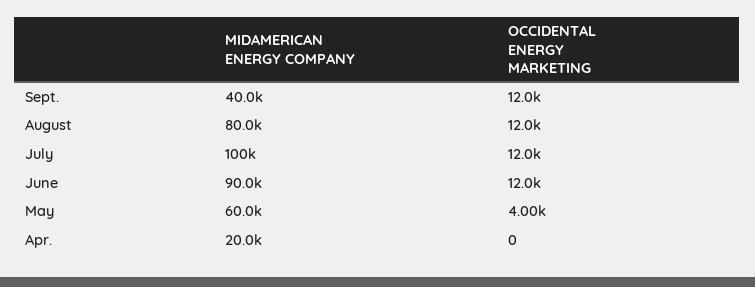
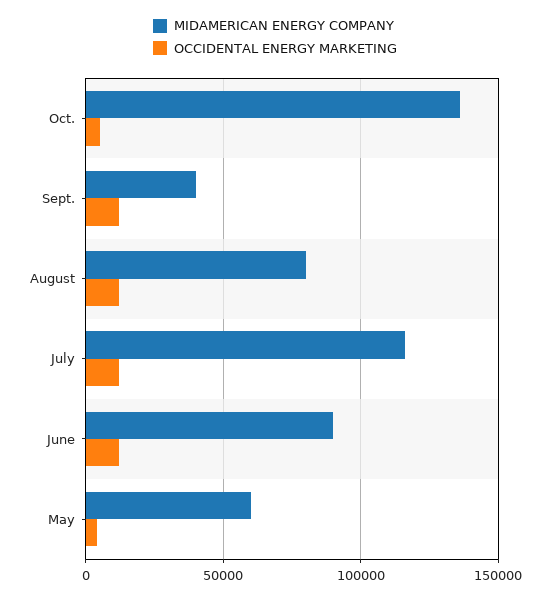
MIDAMERICAN ENERGY COMPANY, July: 100000 -> 115000
MIDAMERICAN ENERGY COMPANY, Apr.: 20000 -> none
OCCIDENTAL ENERGY MARKETING, Apr.: 0 -> none
MIDAMERICAN ENERGY COMPANY, Oct.: none -> 135000
OCCIDENTAL ENERGY MARKETING, Oct.: none -> 5000

